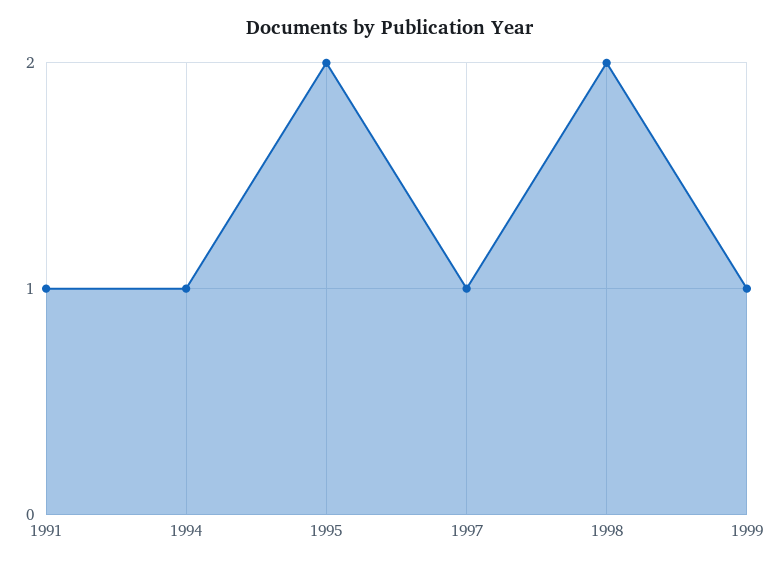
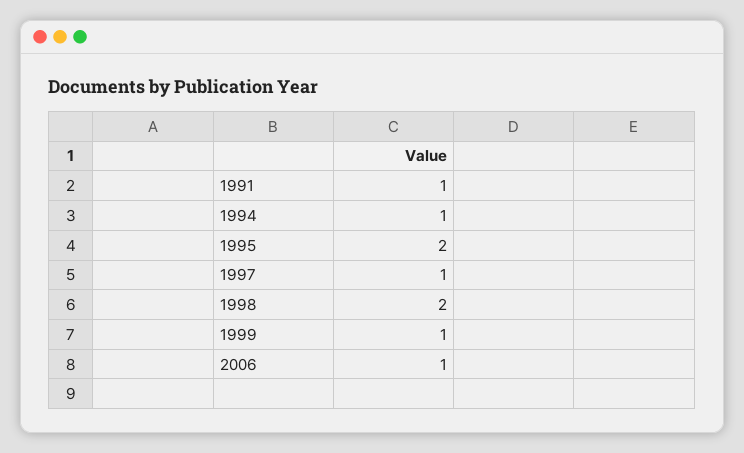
2006: none -> 1

